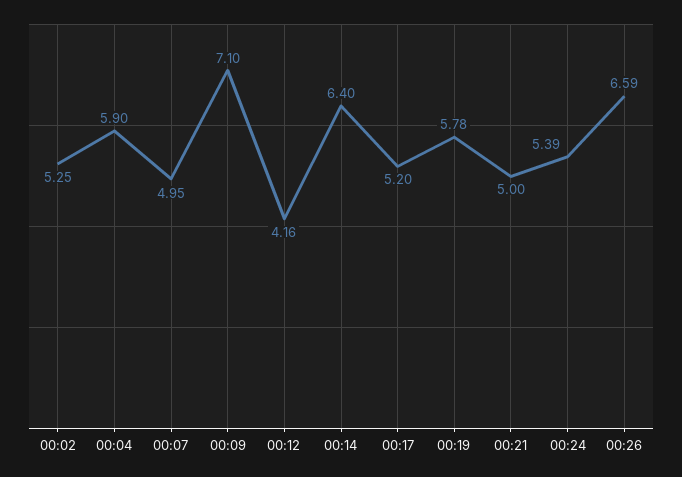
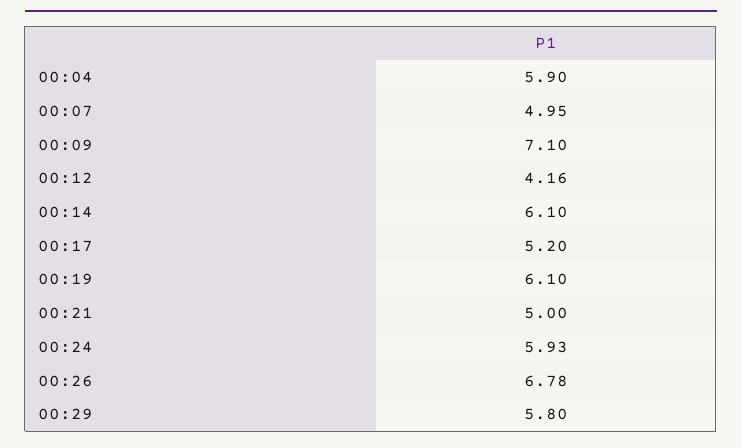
00:02: 5.25 -> none
00:14: 6.4 -> 6.1
00:19: 5.78 -> 6.1
00:24: 5.39 -> 5.93
00:26: 6.59 -> 6.78
00:29: none -> 5.8

